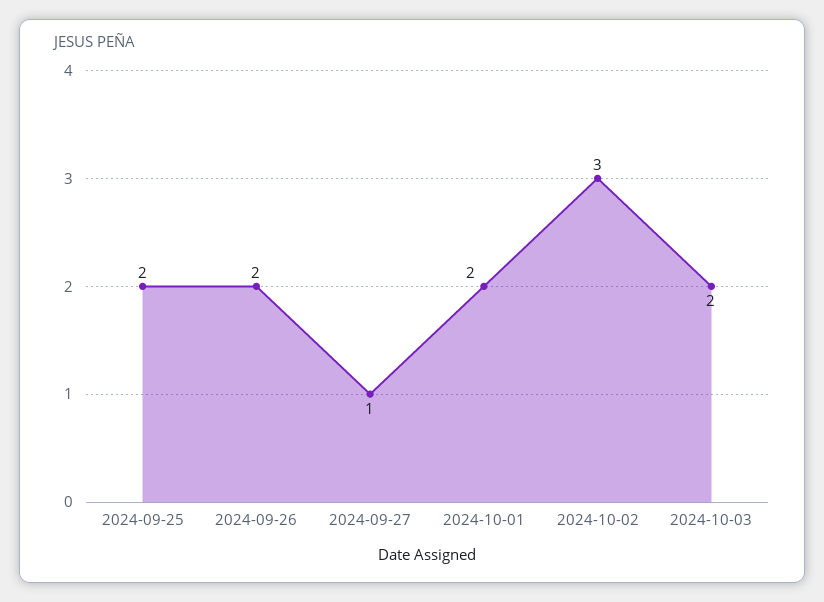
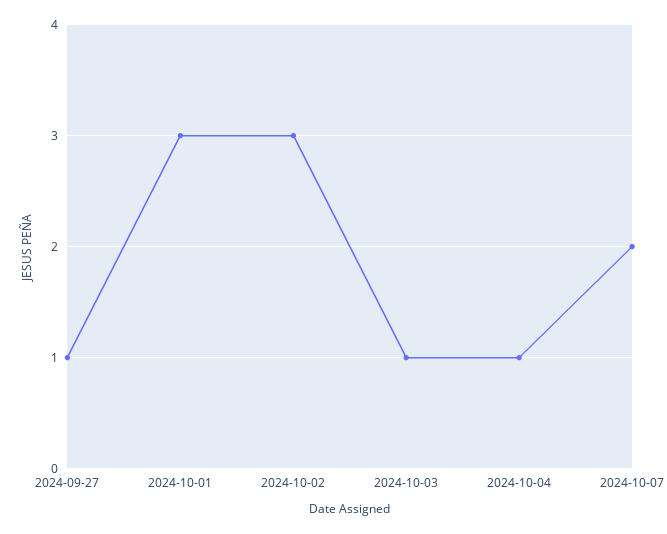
2024-09-25: 2 -> none
2024-09-26: 2 -> none
2024-10-01: 2 -> 3
2024-10-03: 2 -> 1
2024-10-04: none -> 1
2024-10-07: none -> 2

